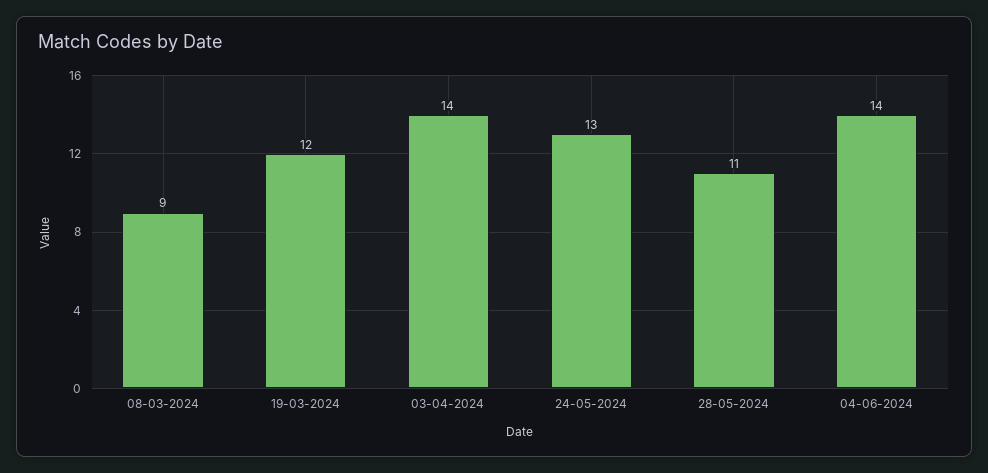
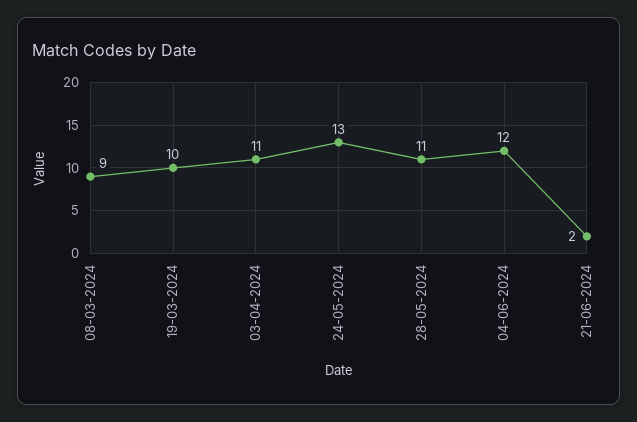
19-03-2024: 12 -> 10
03-04-2024: 14 -> 11
04-06-2024: 14 -> 12
21-06-2024: none -> 2

